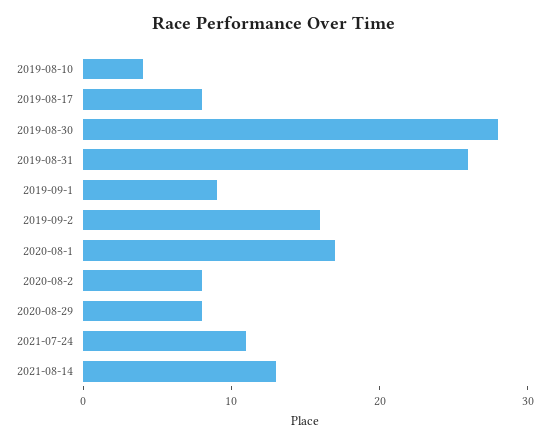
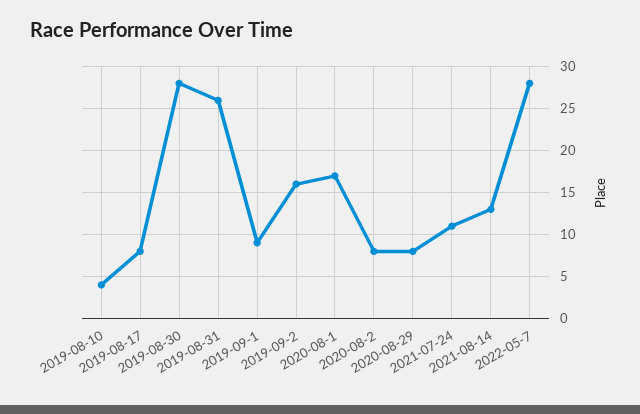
2022-05-7: none -> 28

